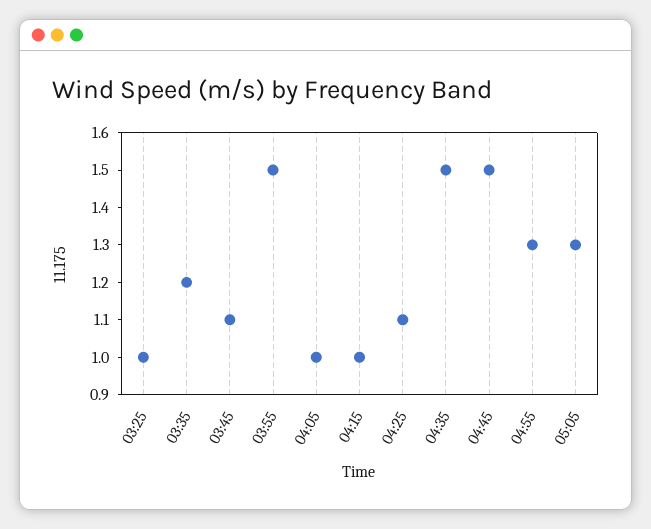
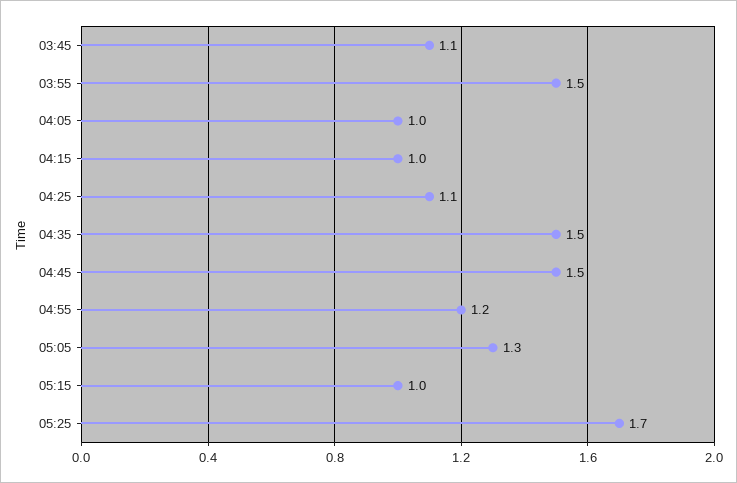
03:25: 1 -> none
03:35: 1.2 -> none
04:55: 1.3 -> 1.2
05:15: none -> 1
05:25: none -> 1.7

